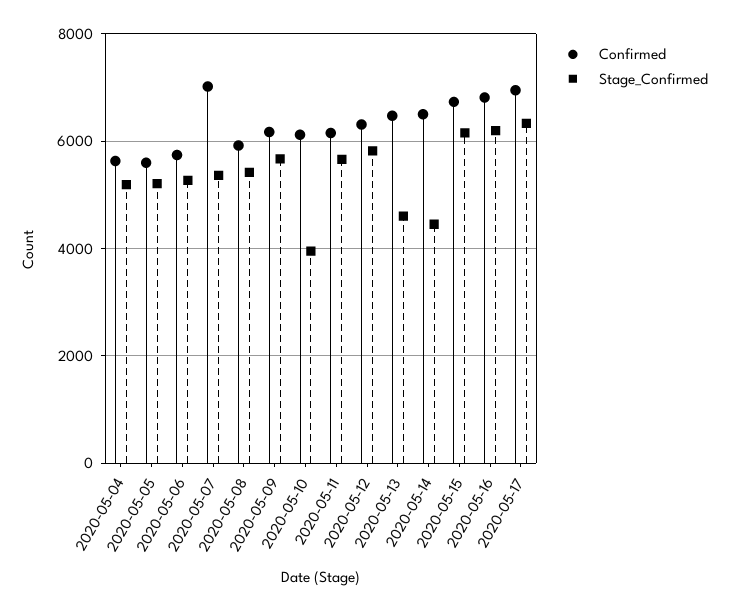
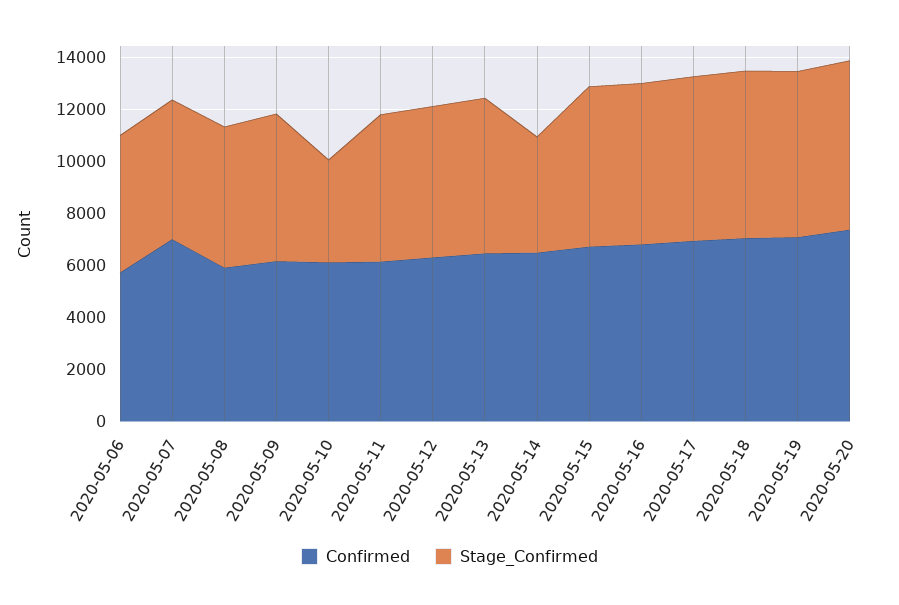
Confirmed, 2020-05-04: 5600 -> none
Stage_Confirmed, 2020-05-04: 5200 -> none
Confirmed, 2020-05-05: 5600 -> none
Stage_Confirmed, 2020-05-05: 5200 -> none
Stage_Confirmed, 2020-05-13: 4600 -> 6000
Confirmed, 2020-05-18: none -> 7000
Stage_Confirmed, 2020-05-18: none -> 6500
Confirmed, 2020-05-19: none -> 7000
Stage_Confirmed, 2020-05-19: none -> 6500
Confirmed, 2020-05-20: none -> 7500
Stage_Confirmed, 2020-05-20: none -> 6500

